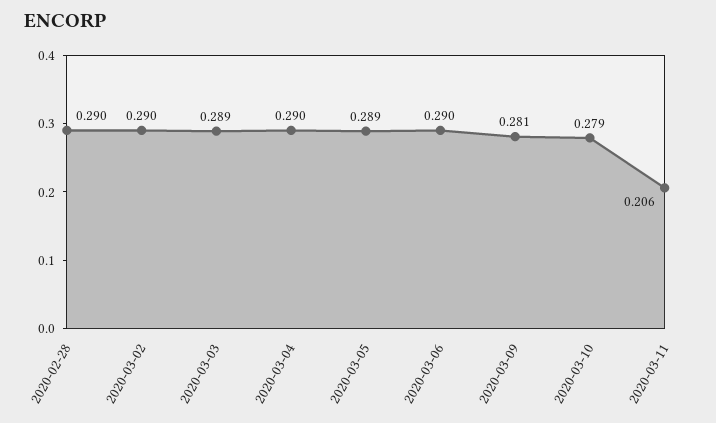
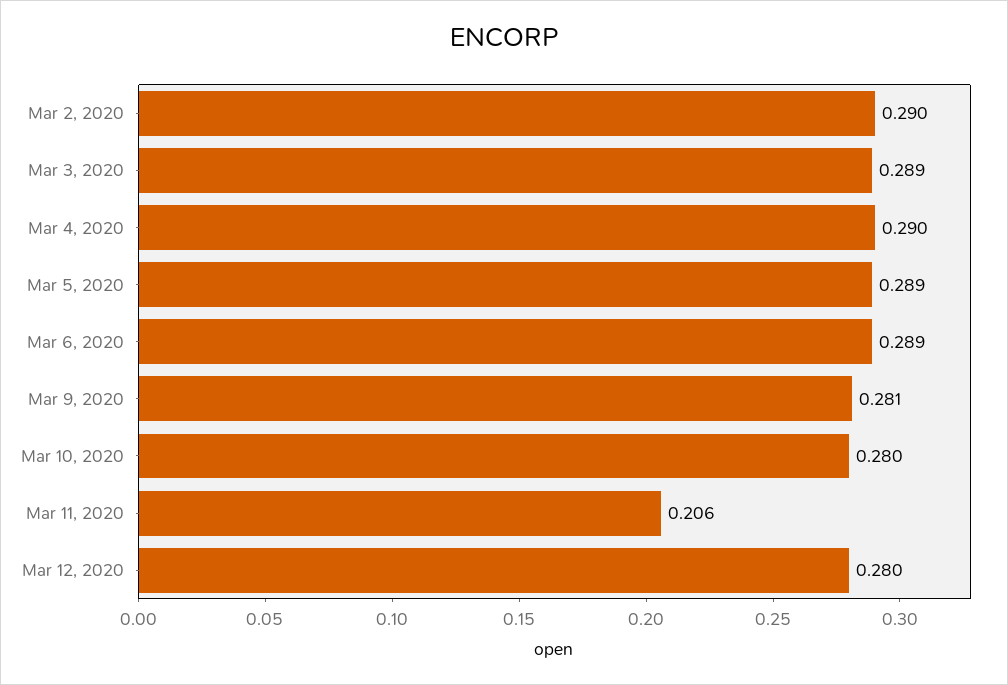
2020-02-28: 0.29 -> none
2020-03-06: 0.29 -> 0.289
2020-03-10: 0.279 -> 0.28
Mar 12, 2020: none -> 0.28

